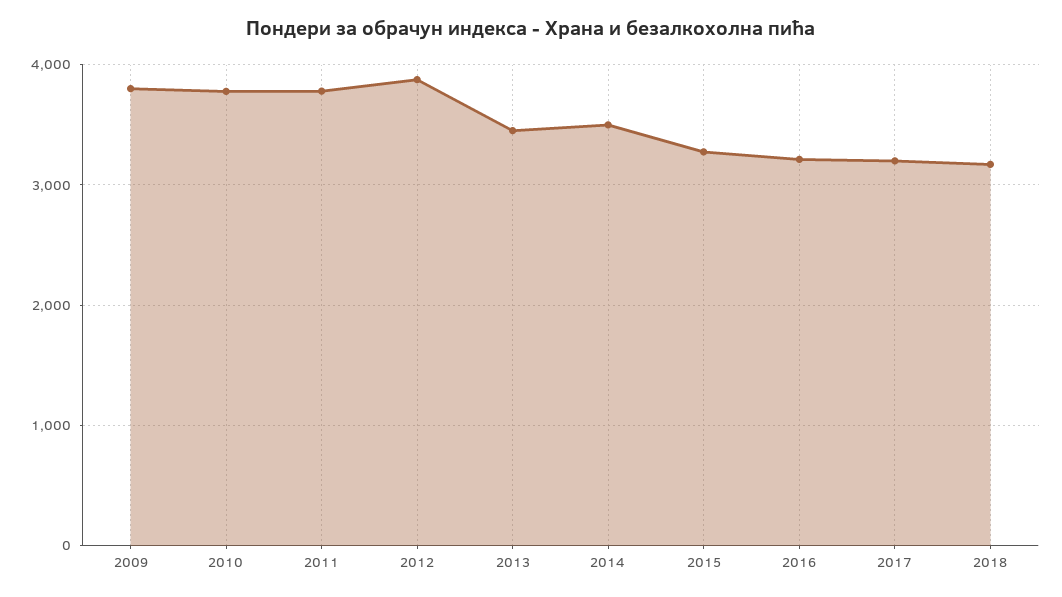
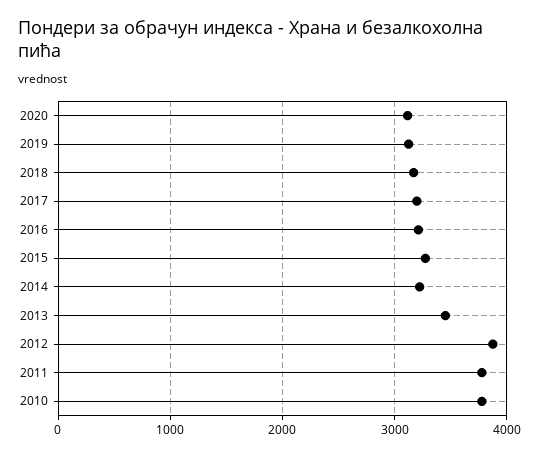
2009: 3800 -> none
2014: 3500 -> 3200
2020: none -> 3100
2019: none -> 3100

